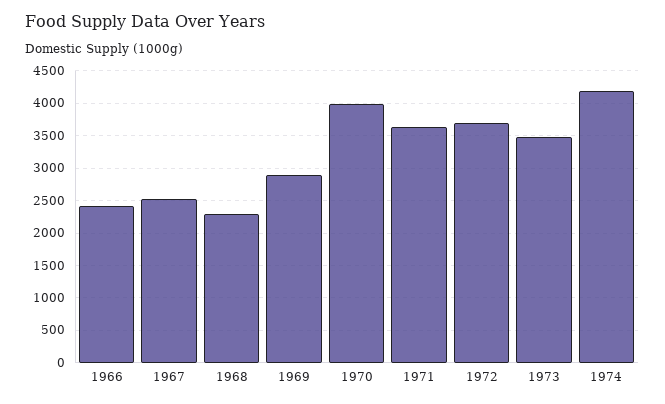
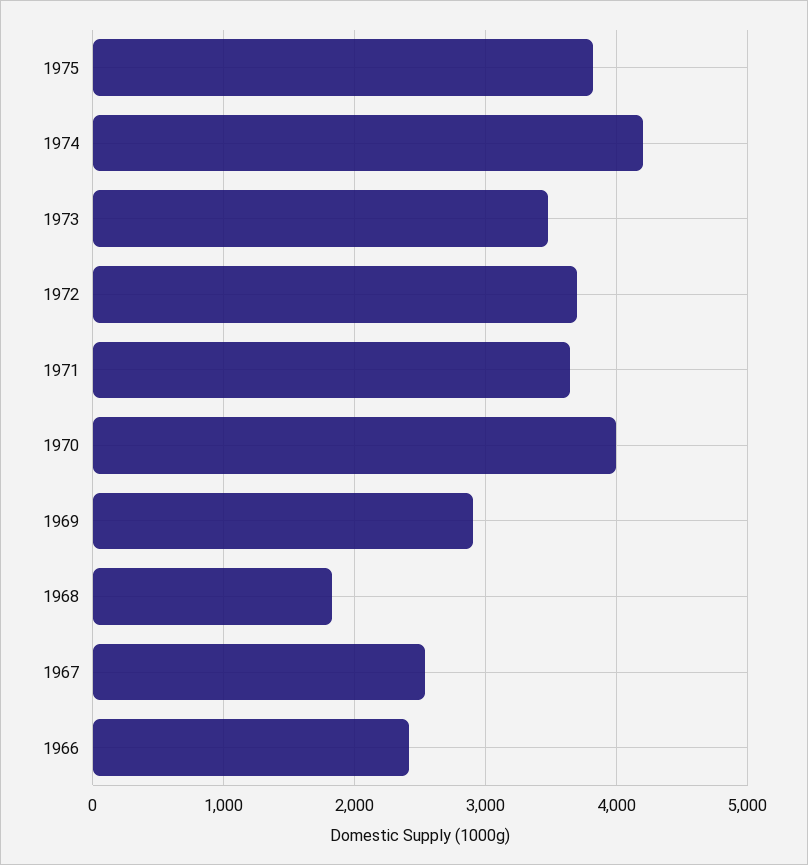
1968: 2300 -> 1800
1975: none -> 3800

